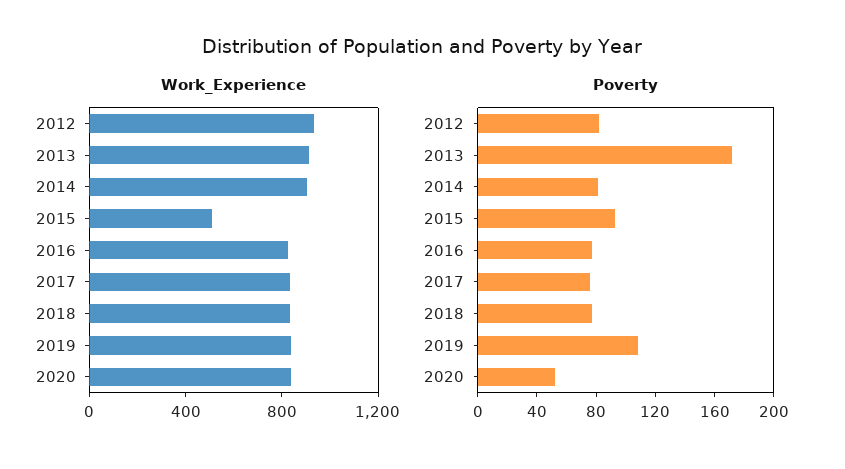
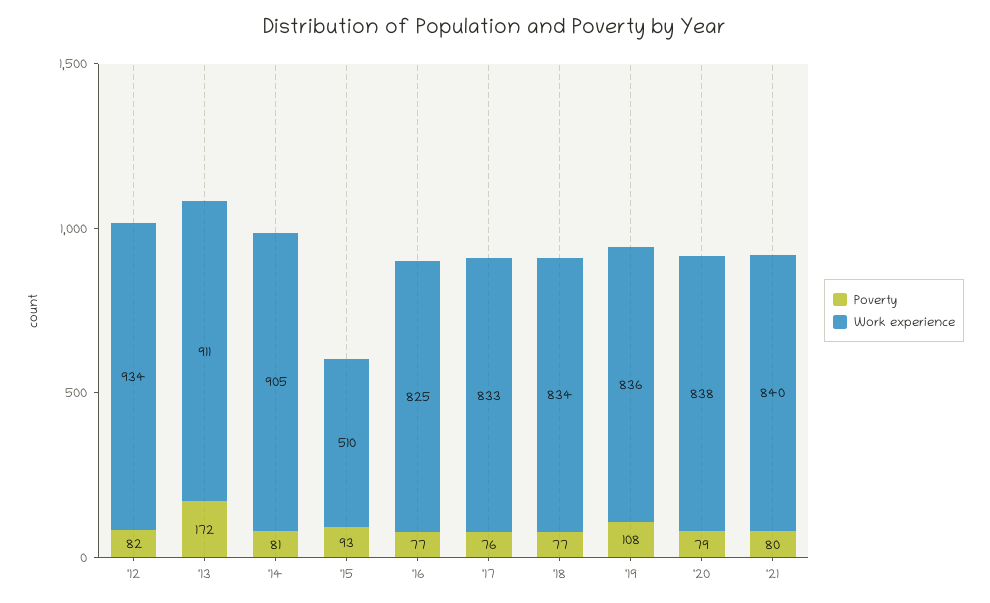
Poverty, 2020: 50 -> 79
Poverty, '21: none -> 80
Work_Experience, '21: none -> 840

